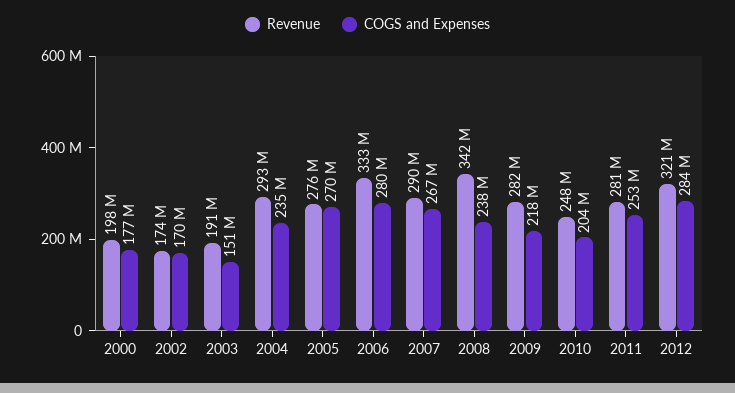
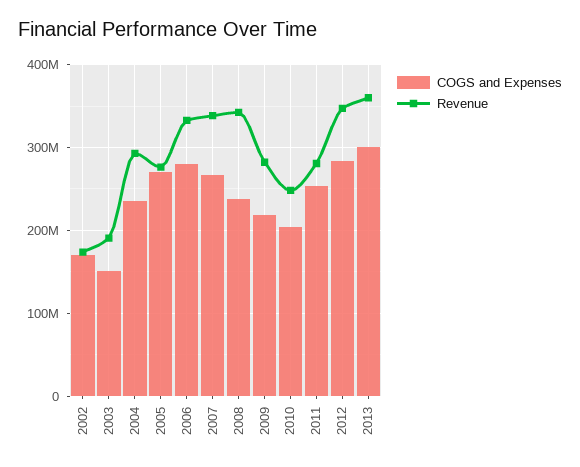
Revenue, 2000: 198000000 -> none
COGS and Expenses, 2000: 177000000 -> none
Revenue, 2007: 290000000 -> 340000000
Revenue, 2012: 321000000 -> 350000000
COGS and Expenses, 2013: none -> 300000000
Revenue, 2013: none -> 360000000

